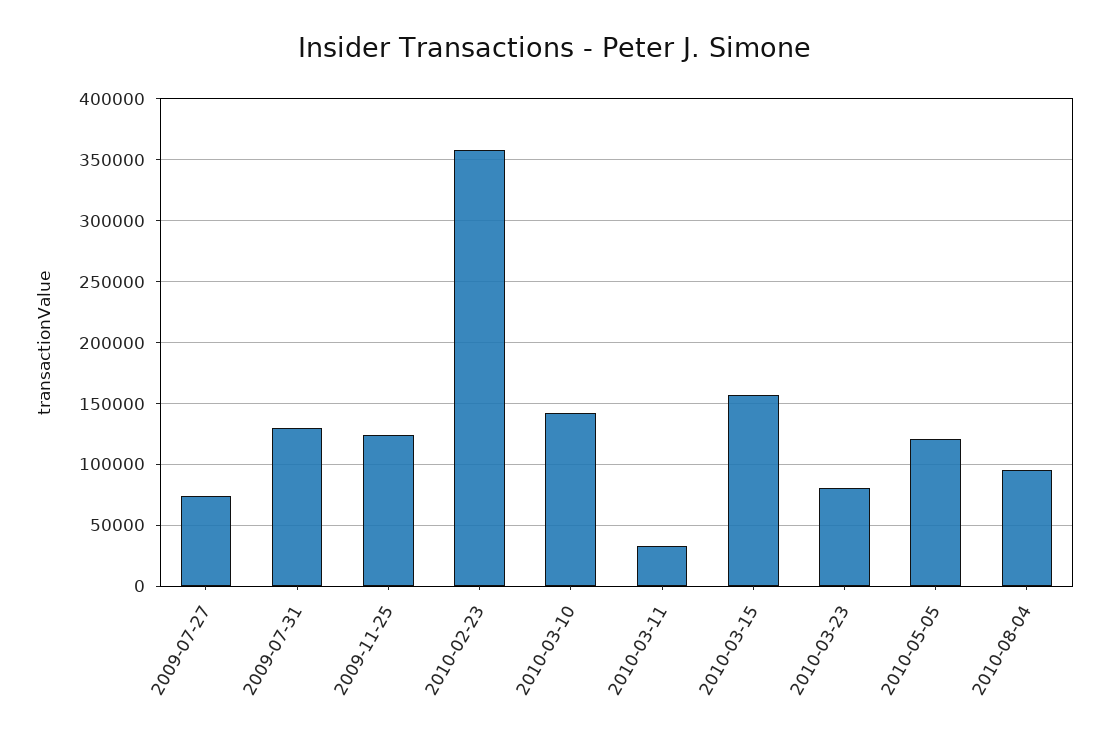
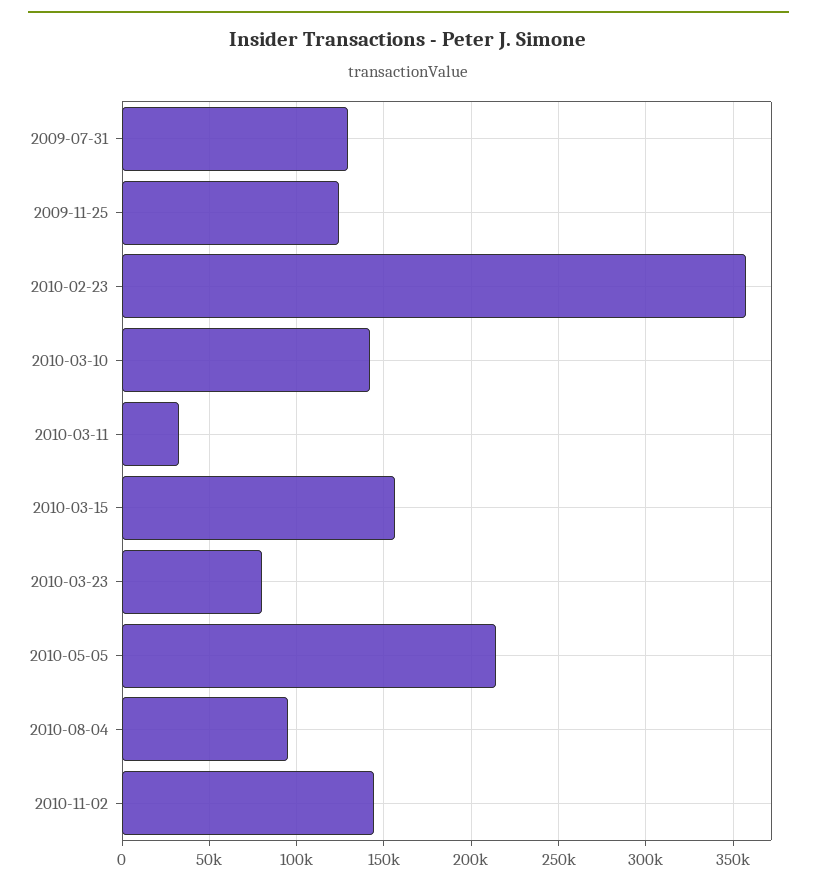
2009-07-27: 75000 -> none
2010-05-05: 120000 -> 215000
2010-11-02: none -> 145000

